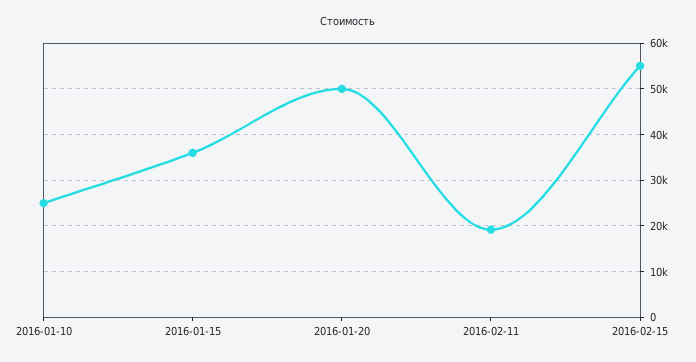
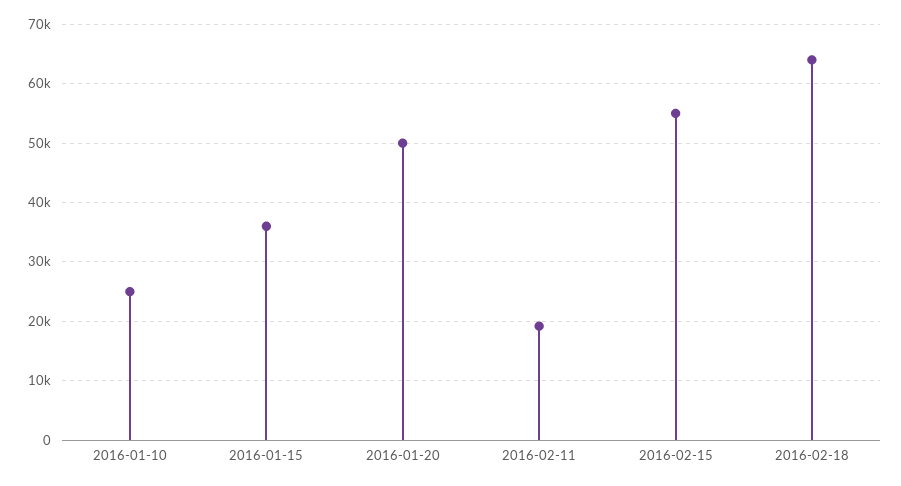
2016-02-18: none -> 64000

